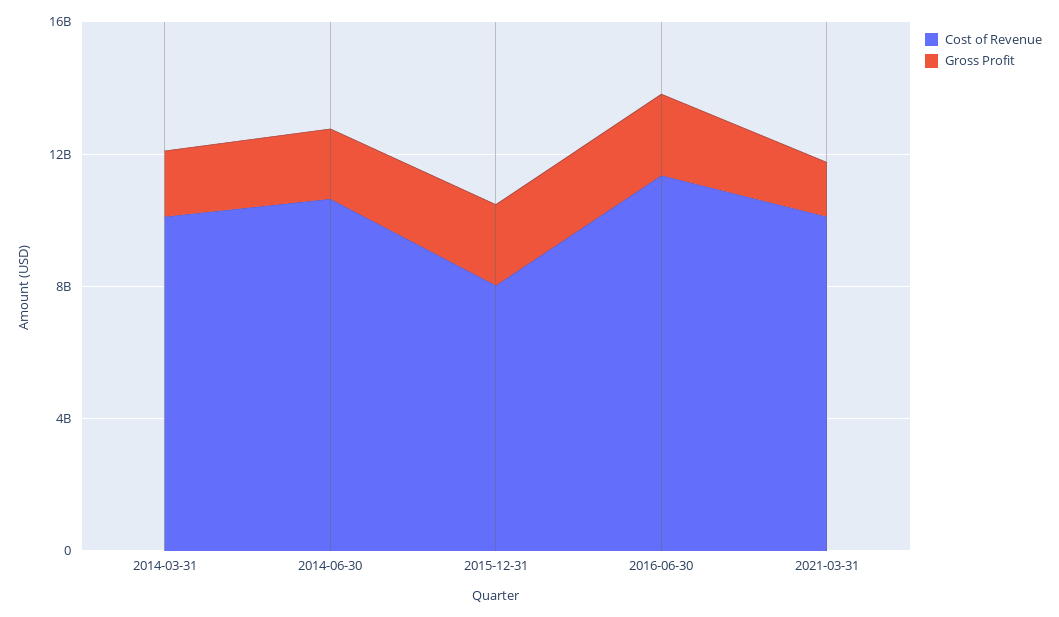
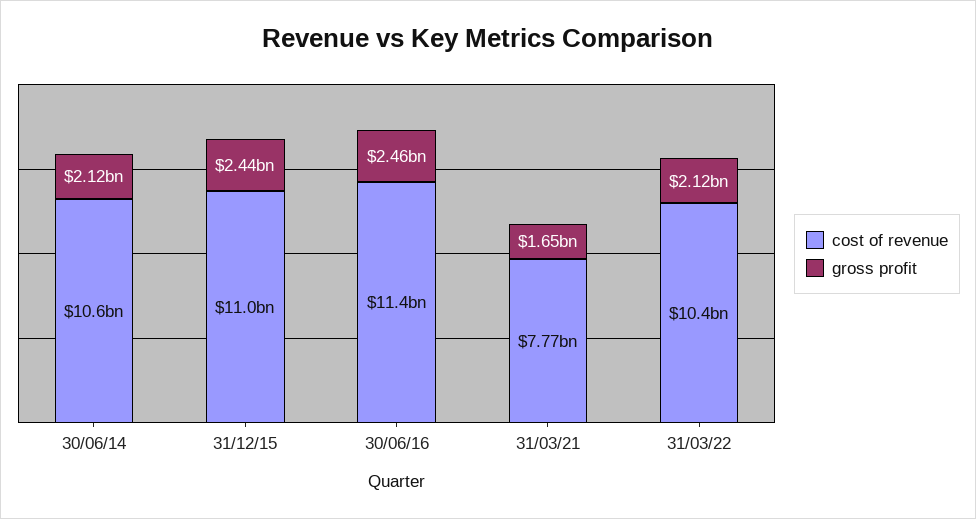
Cost of Revenue, 2014-03-31: 10000000000 -> none
Gross Profit, 2014-03-31: 2000000000 -> none
Cost of Revenue, 2015-12-31: 8000000000 -> 11000000000
Cost of Revenue, 2021-03-31: 10000000000 -> 7770000000
Cost of Revenue, 31/03/22: none -> 10400000000
Gross Profit, 31/03/22: none -> 2120000000

